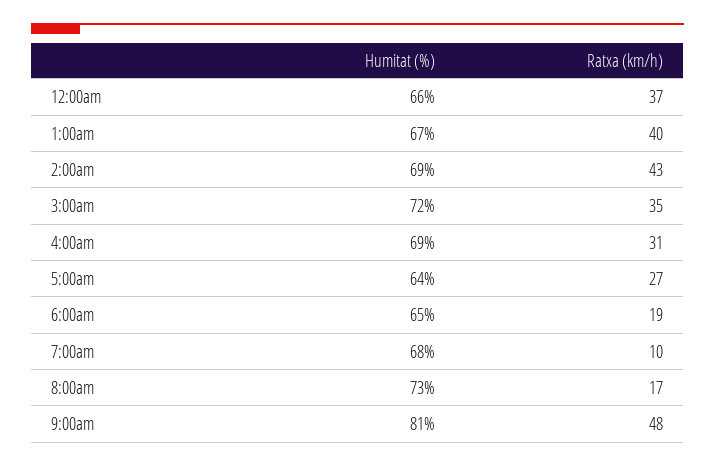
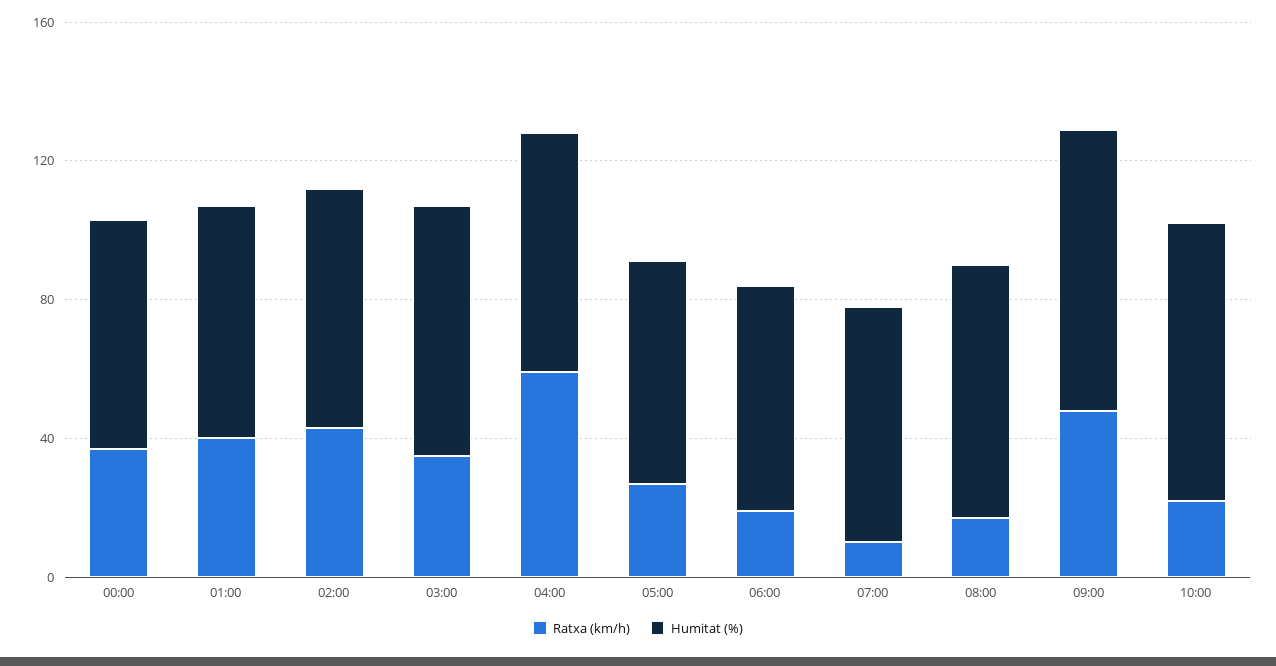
Ratxa (km/h), 4:00am: 31 -> 60
Ratxa (km/h), 10:00: none -> 20
Humitat (%), 10:00: none -> 80

